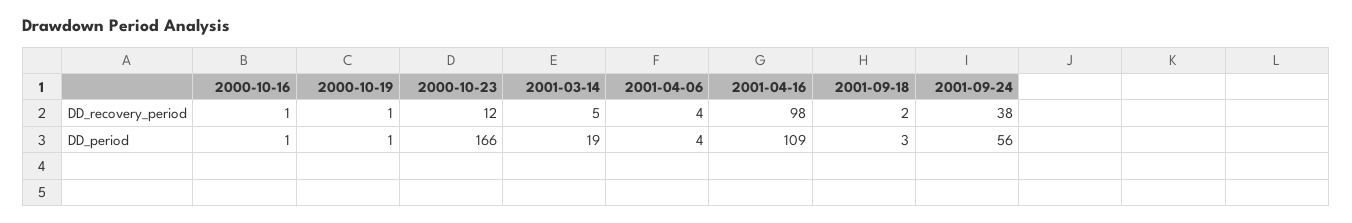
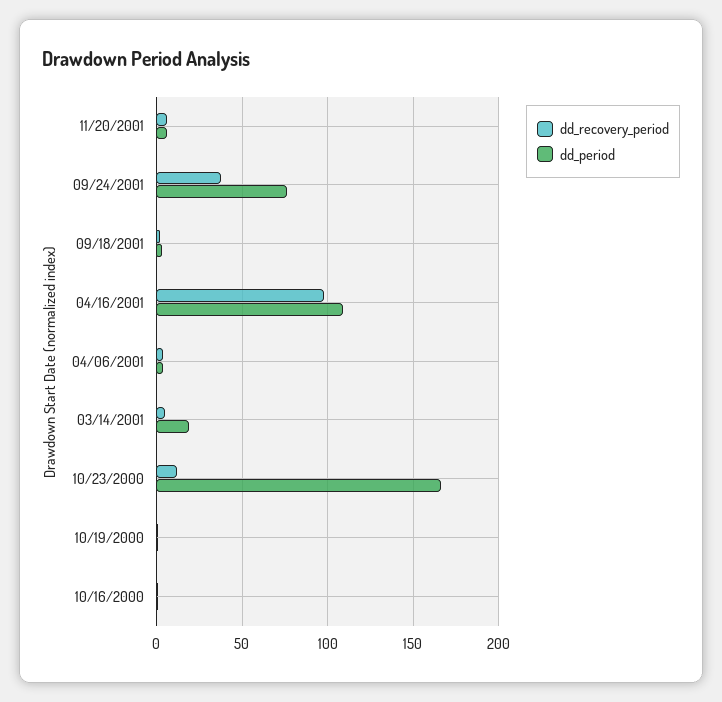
DD_period, 2001-09-24: 56 -> 75
DD_recovery_period, 11/20/2001: none -> 5
DD_period, 11/20/2001: none -> 5

